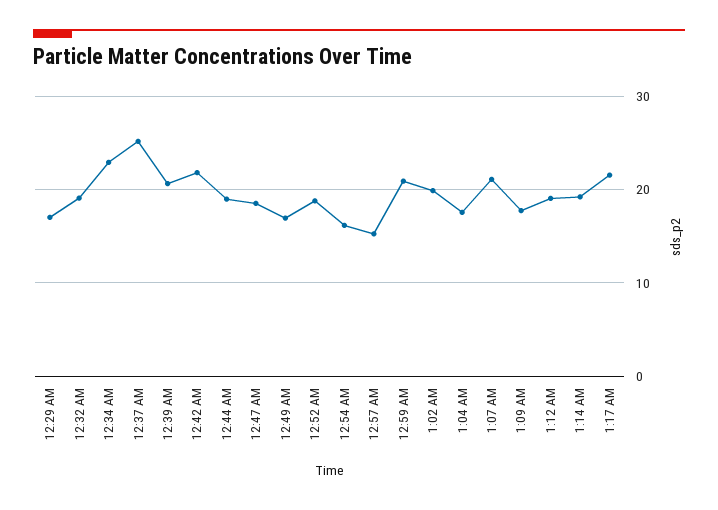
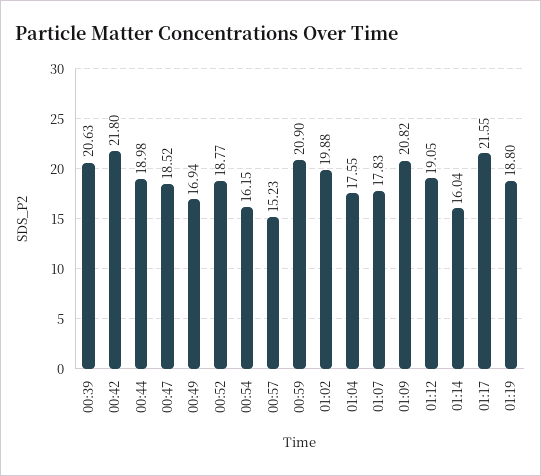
12:29 AM: 17 -> none
12:32 AM: 19 -> none
12:34 AM: 23 -> none
12:37 AM: 25 -> none
1:07 AM: 21 -> 17.83
1:09 AM: 18 -> 20.82
1:14 AM: 19 -> 16.04
01:19: none -> 18.8

